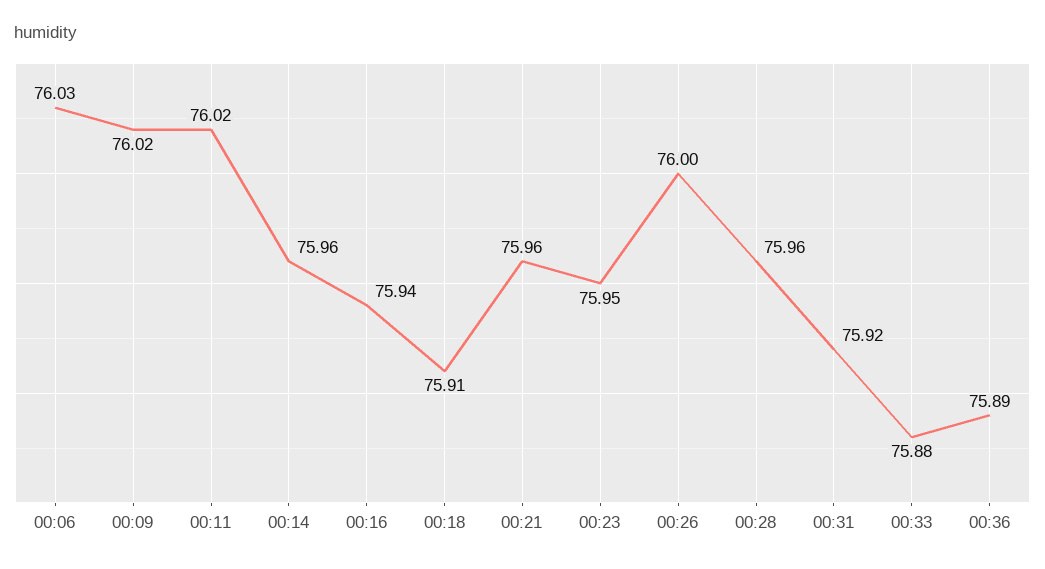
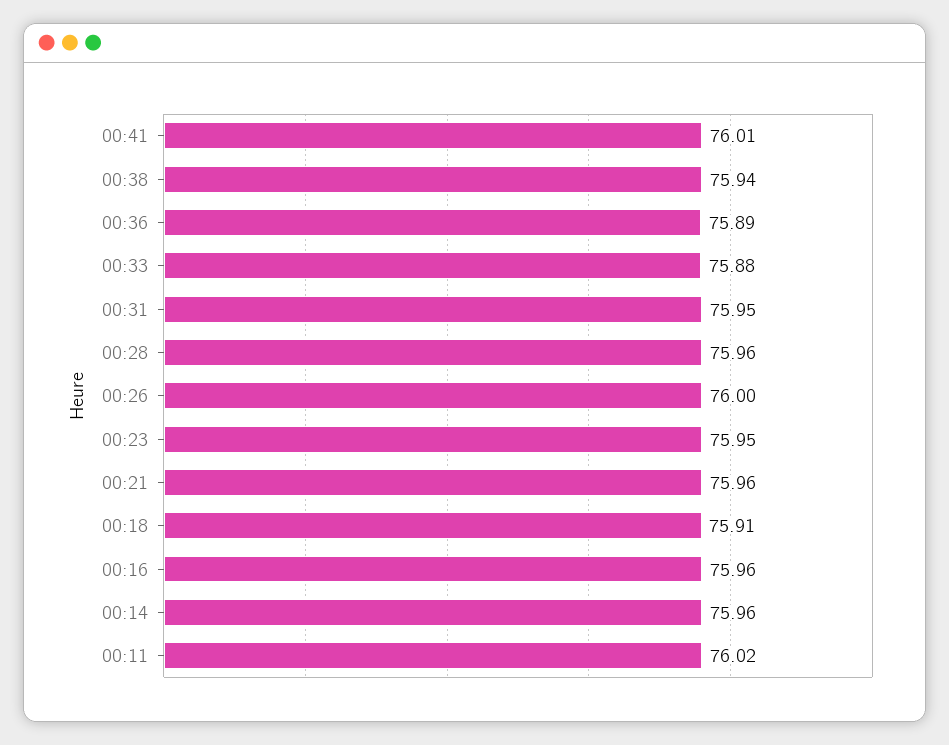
00:06: 76.03 -> none
00:09: 76.02 -> none
00:16: 75.94 -> 75.96
00:31: 75.92 -> 75.95
00:41: none -> 76.01
00:38: none -> 75.94

